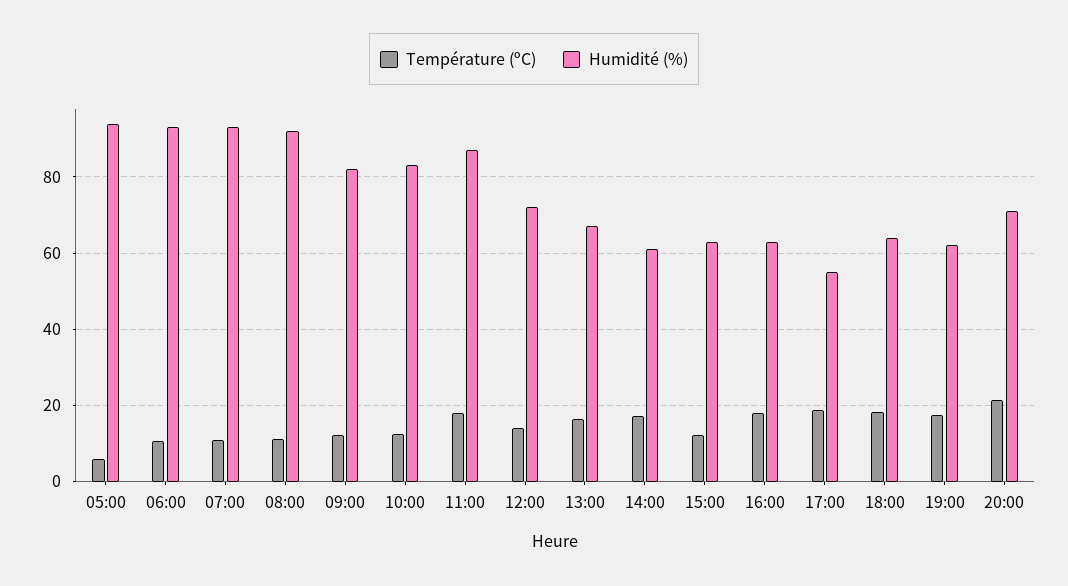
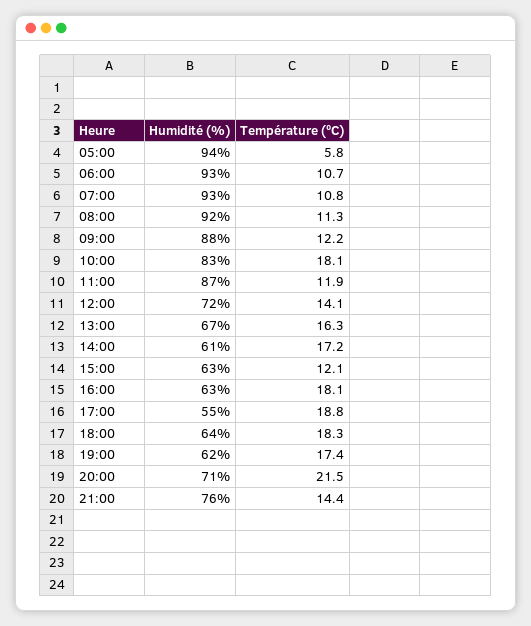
Humidité (%), 09:00: 82 -> 88
Température (ºC), 10:00: 12 -> 18.1
Température (ºC), 11:00: 18 -> 11.9
Humidité (%), 21:00: none -> 76
Température (ºC), 21:00: none -> 14.4

